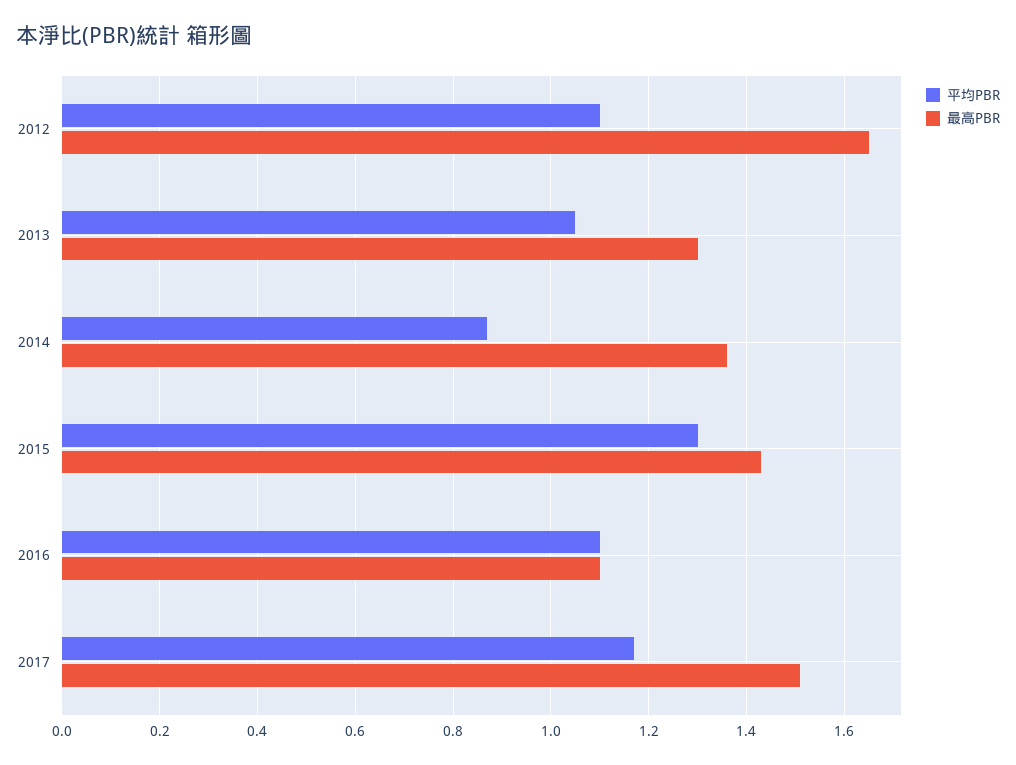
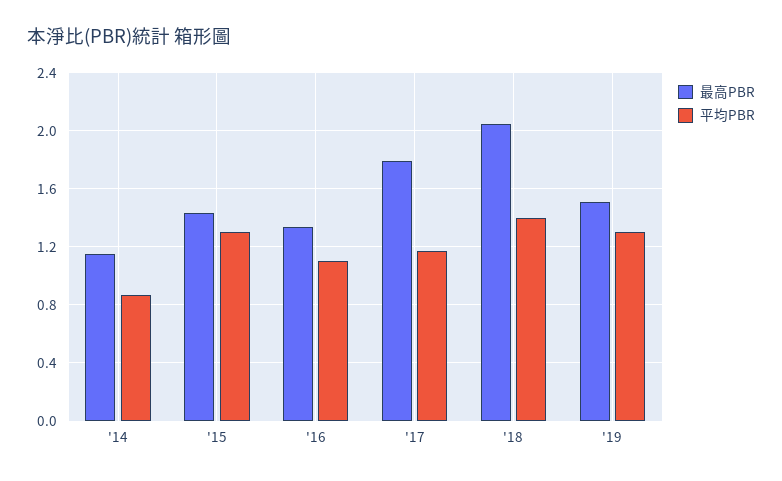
平均PBR, 2012: 1.1 -> none
最高PBR, 2012: 1.65 -> none
平均PBR, 2013: 1.05 -> none
最高PBR, 2013: 1.3 -> none
最高PBR, 2014: 1.35 -> 1.15
最高PBR, 2016: 1.1 -> 1.35
最高PBR, 2017: 1.5 -> 1.8
最高PBR, '18: none -> 2.05
平均PBR, '18: none -> 1.4
最高PBR, '19: none -> 1.5
平均PBR, '19: none -> 1.3

